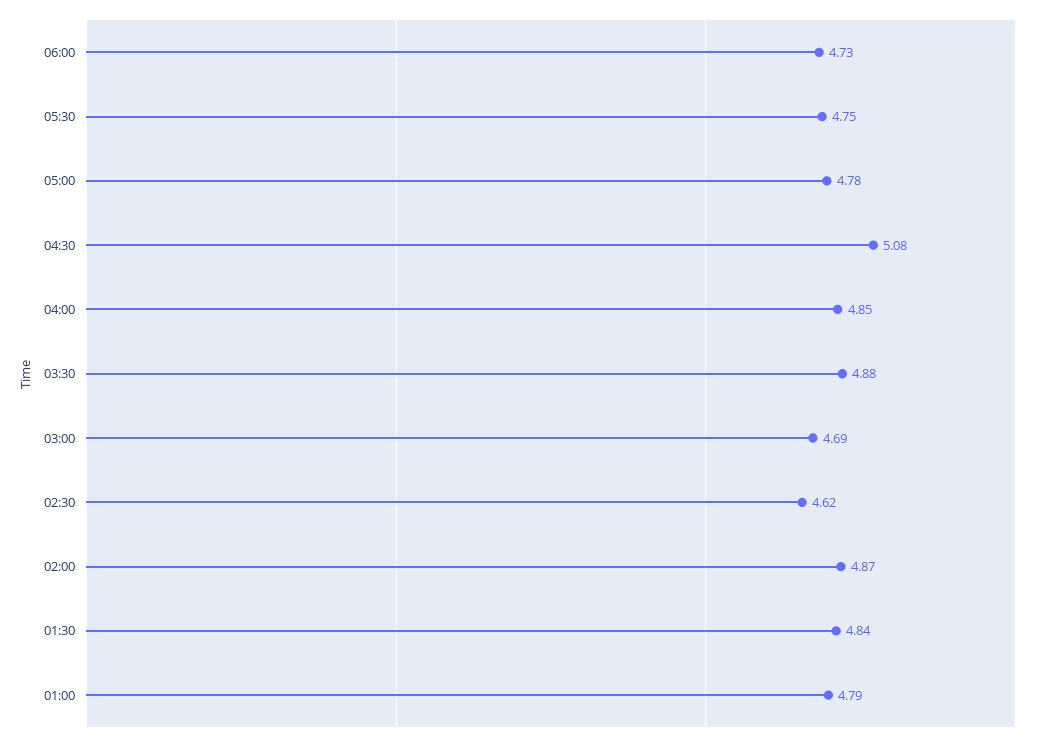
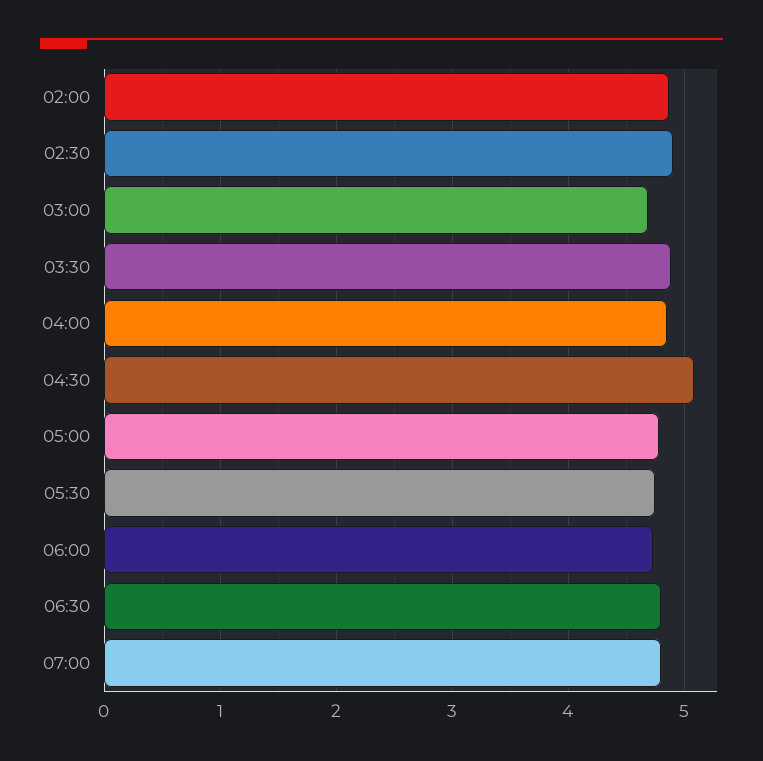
02:30: 4.62 -> 4.9
01:30: 4.84 -> none
01:00: 4.79 -> none
06:30: none -> 4.8
07:00: none -> 4.8

